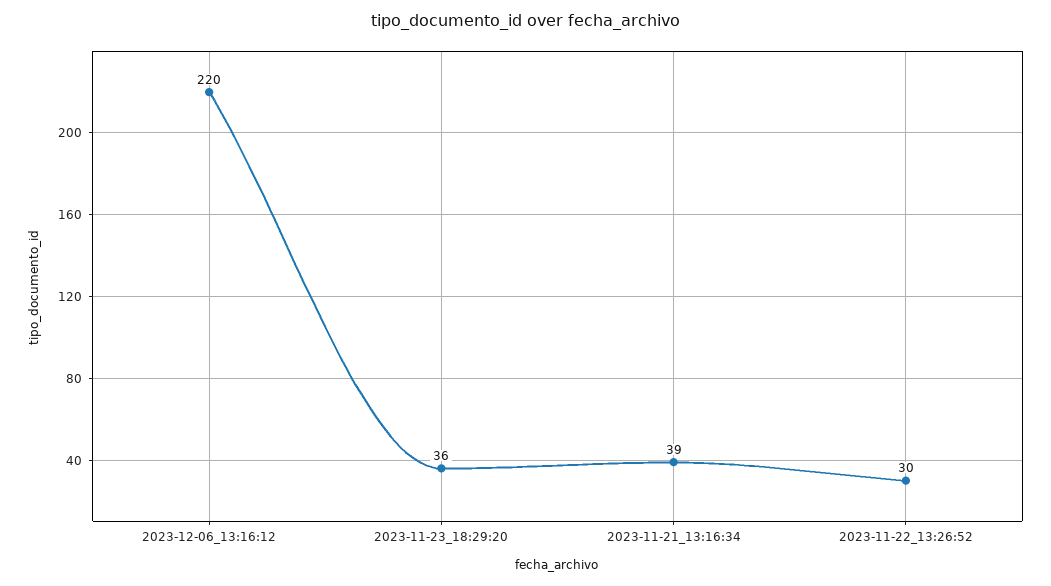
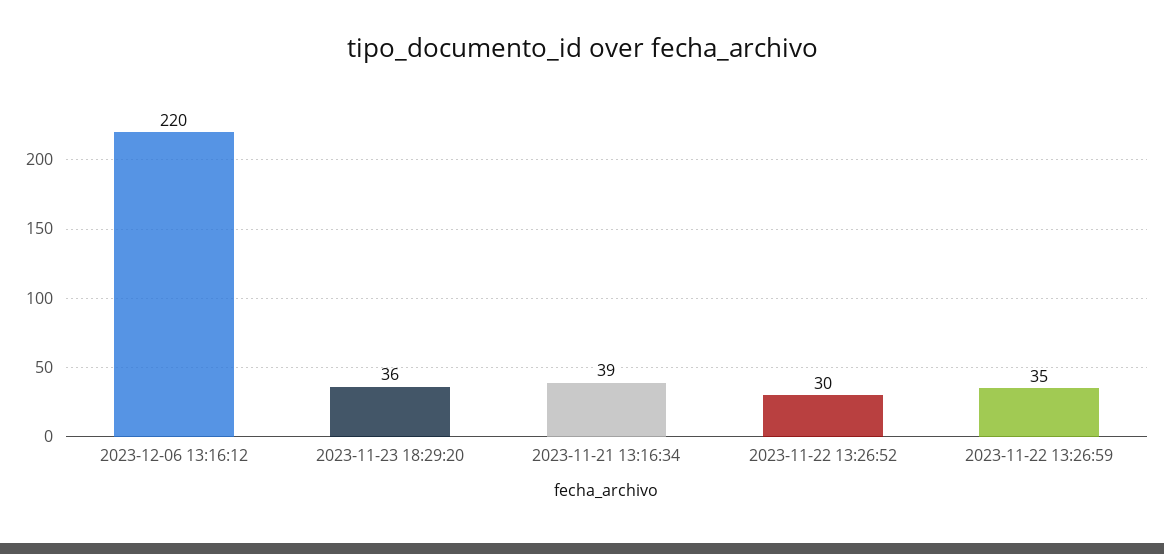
2023-11-22 13:26:59: none -> 35

